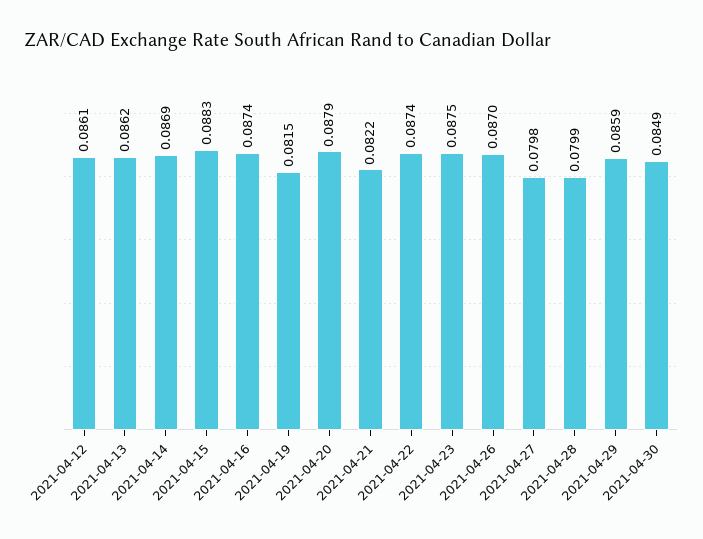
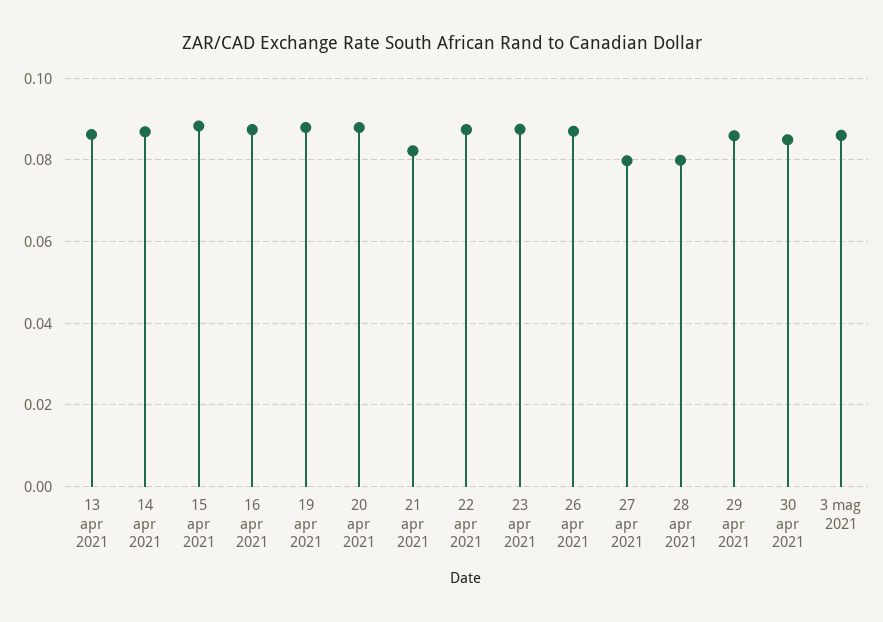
2021-04-12: 0.0861 -> none
2021-04-19: 0.0815 -> 0.088
3 mag 2021: none -> 0.086

